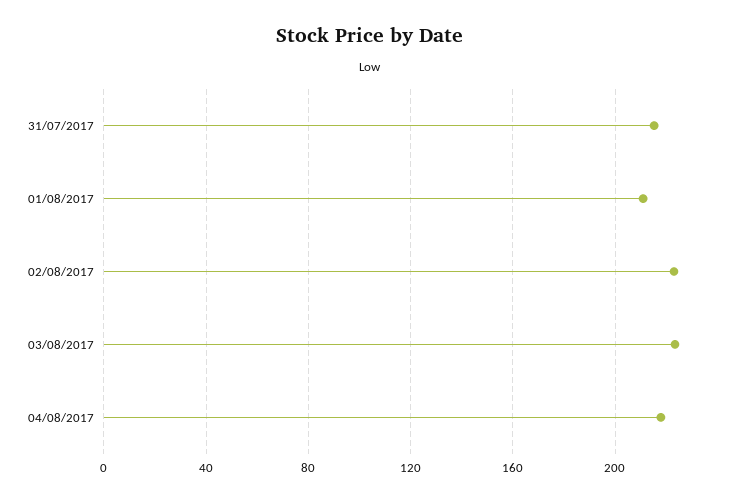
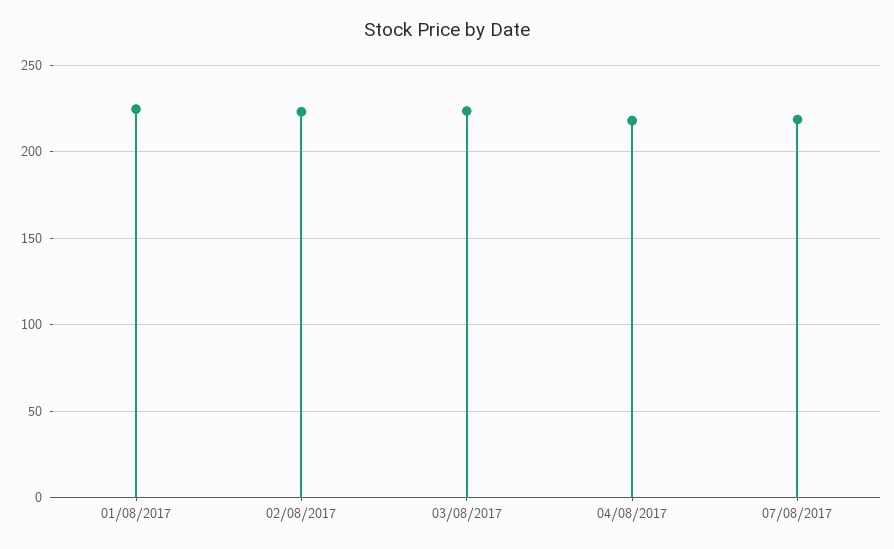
31/07/2017: 215 -> none
01/08/2017: 210 -> 225
07/08/2017: none -> 220

